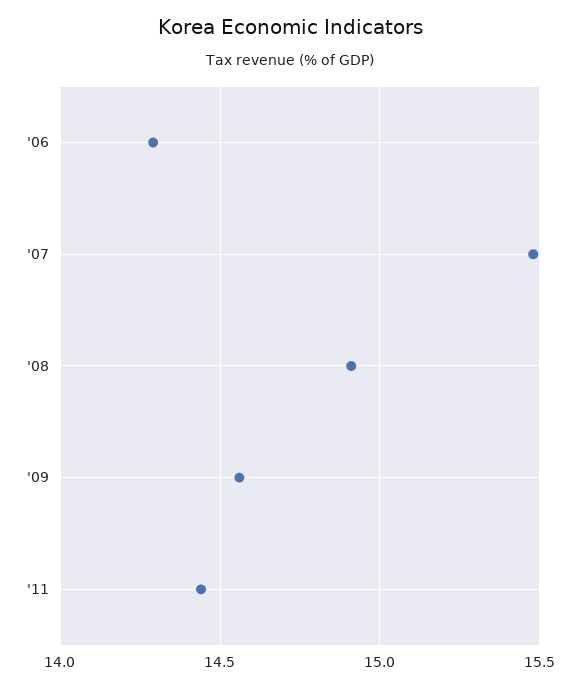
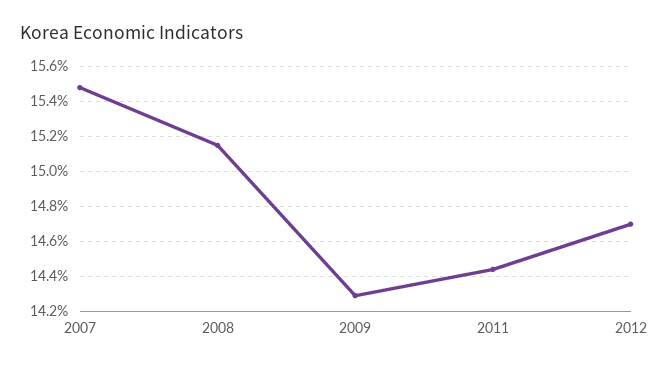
'06: 14.3 -> none
'08: 14.9 -> 15.15
'09: 14.55 -> 14.3
2012: none -> 14.7

